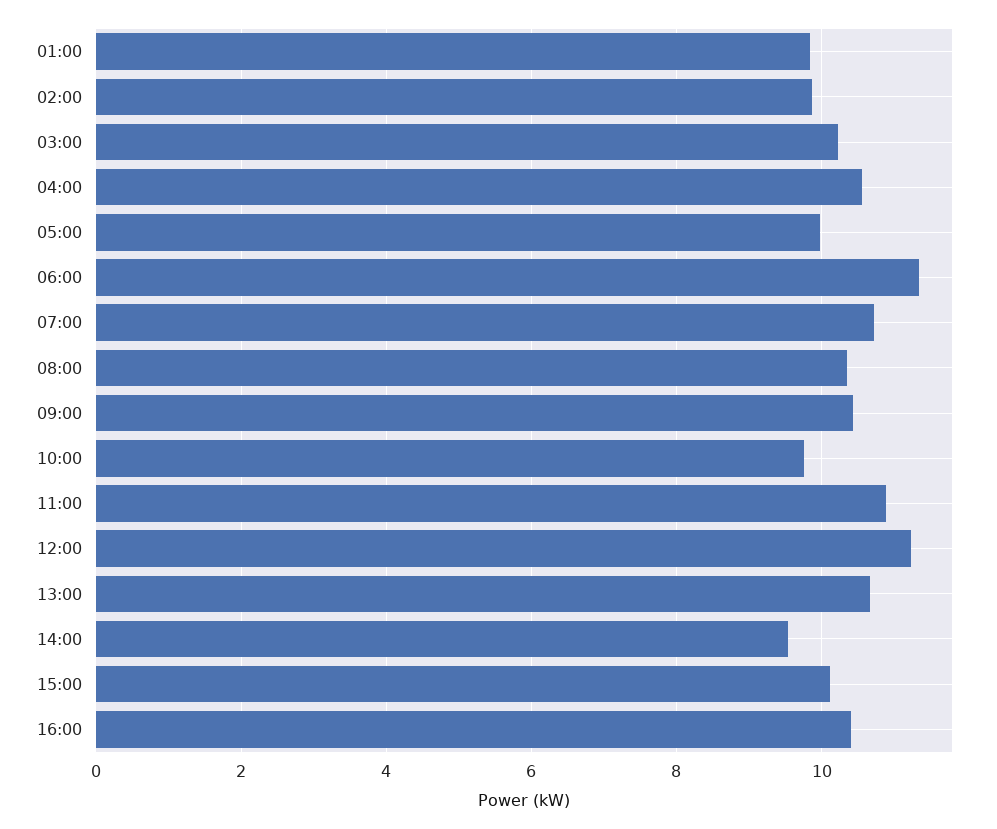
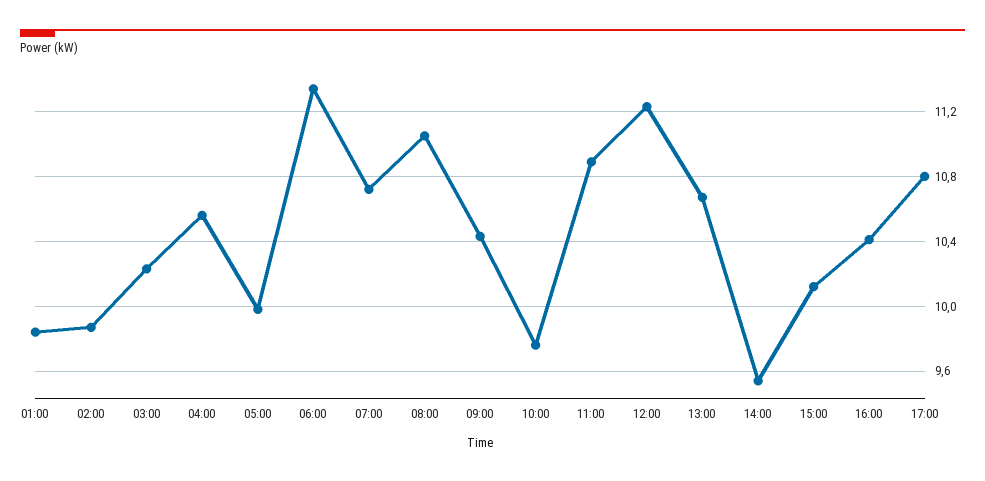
08:00: 10.4 -> 11.05
17:00: none -> 10.8

